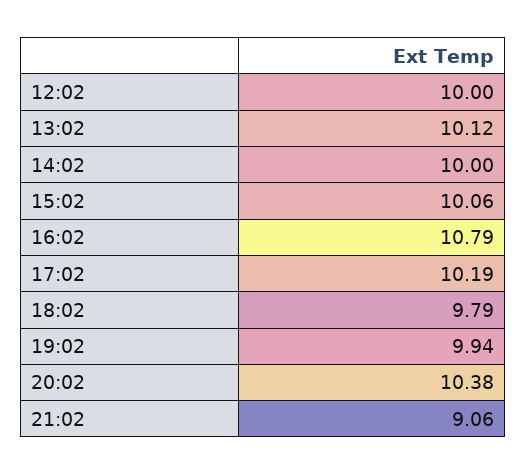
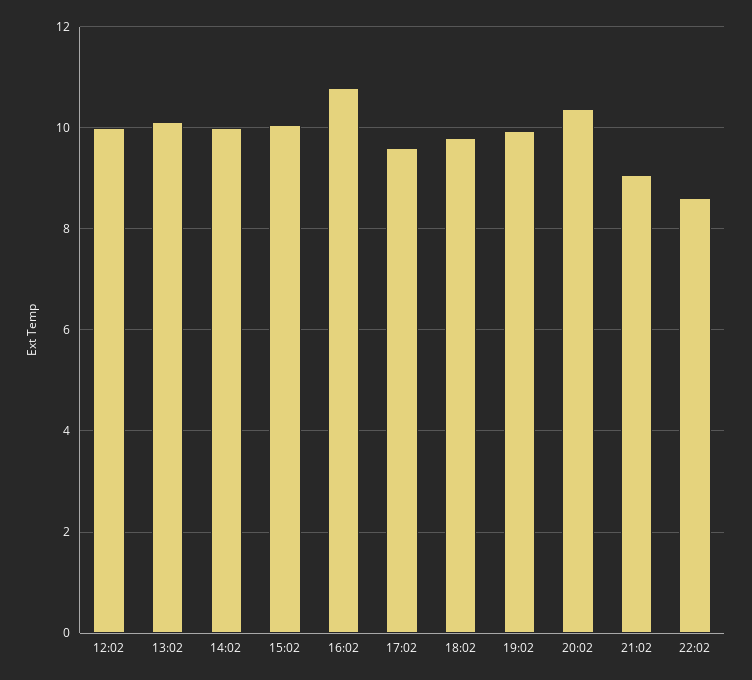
17:02: 10.19 -> 9.6
22:02: none -> 8.6

